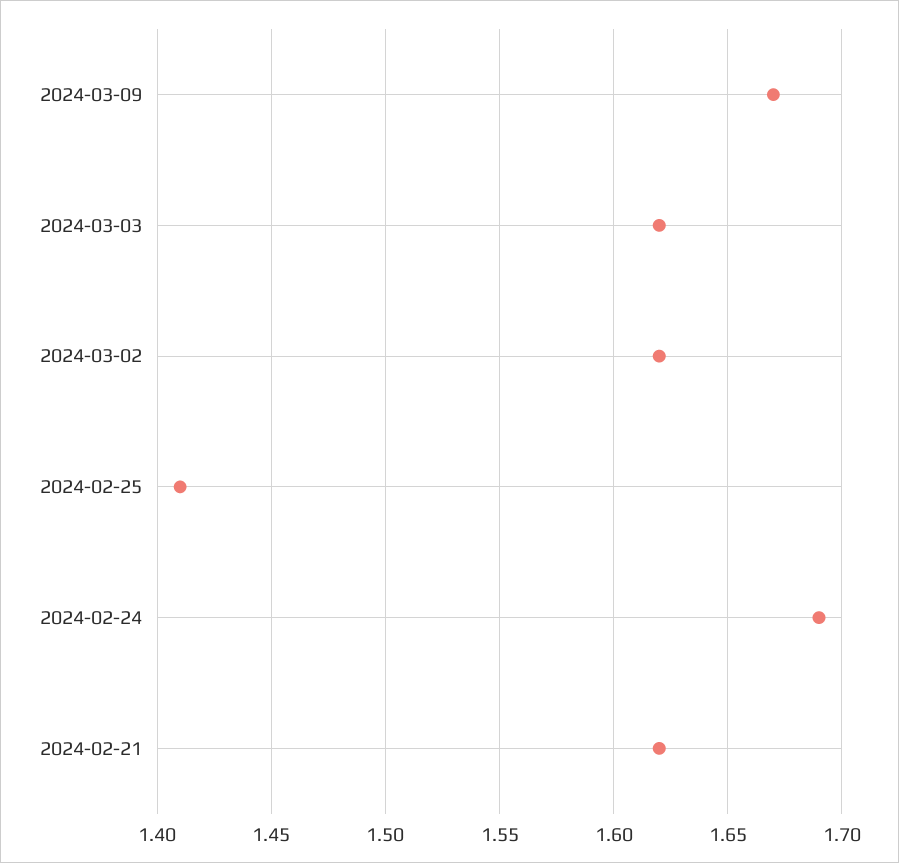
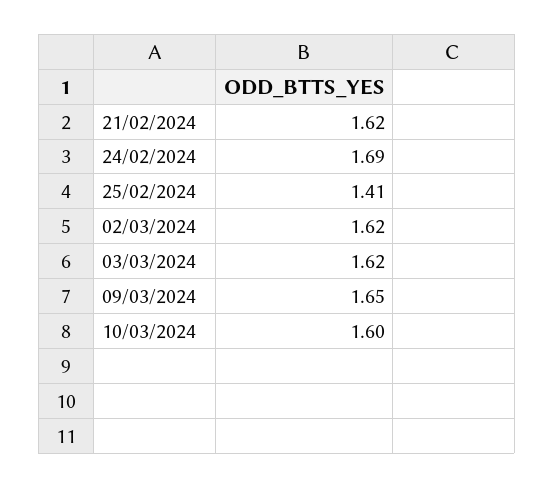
2024-03-09: 1.67 -> 1.65
10/03/2024: none -> 1.6

